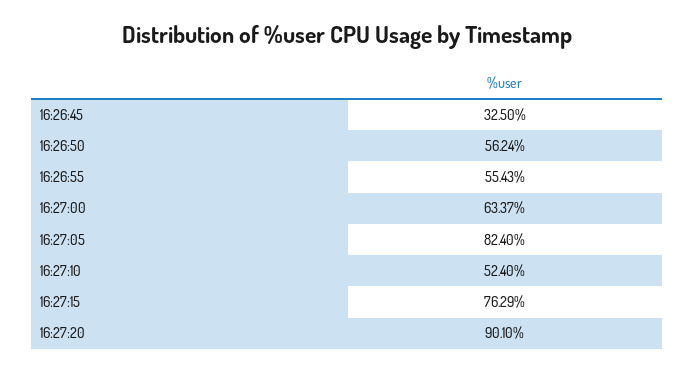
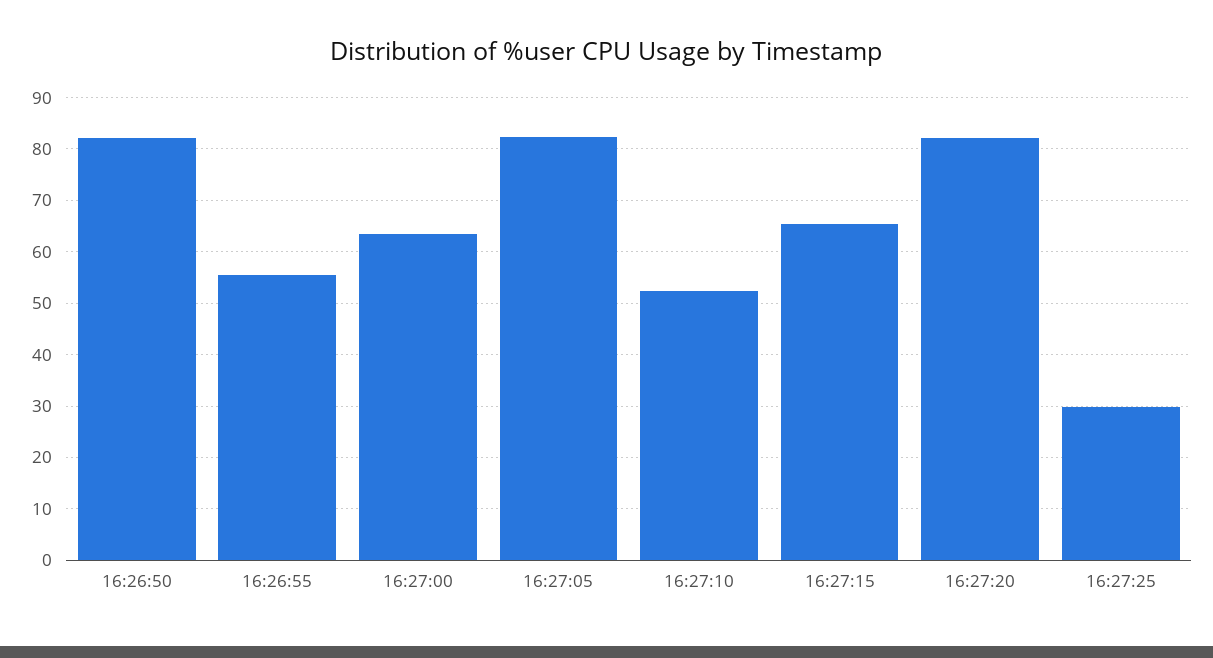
16:26:45: 32.5 -> none
16:26:50: 56.24 -> 82
16:27:15: 76.29 -> 66
16:27:20: 90.1 -> 82
16:27:25: none -> 30

